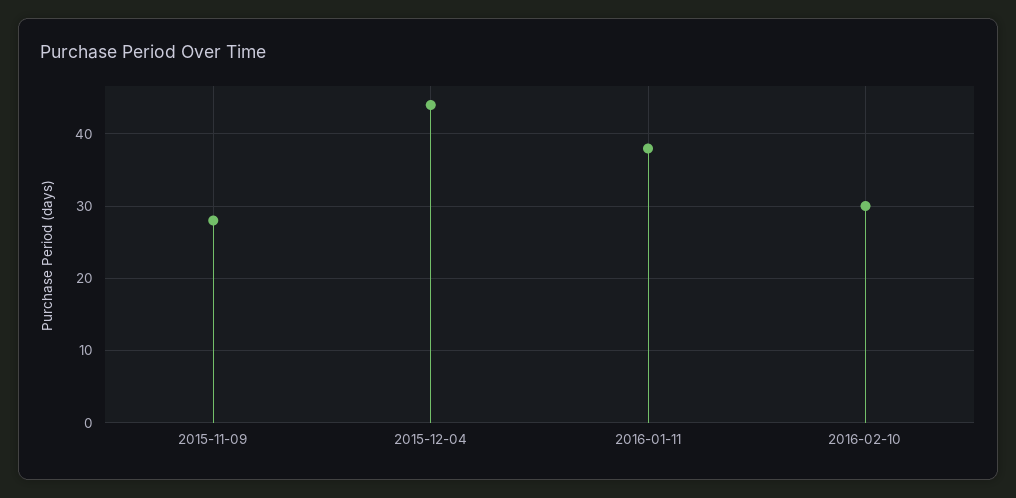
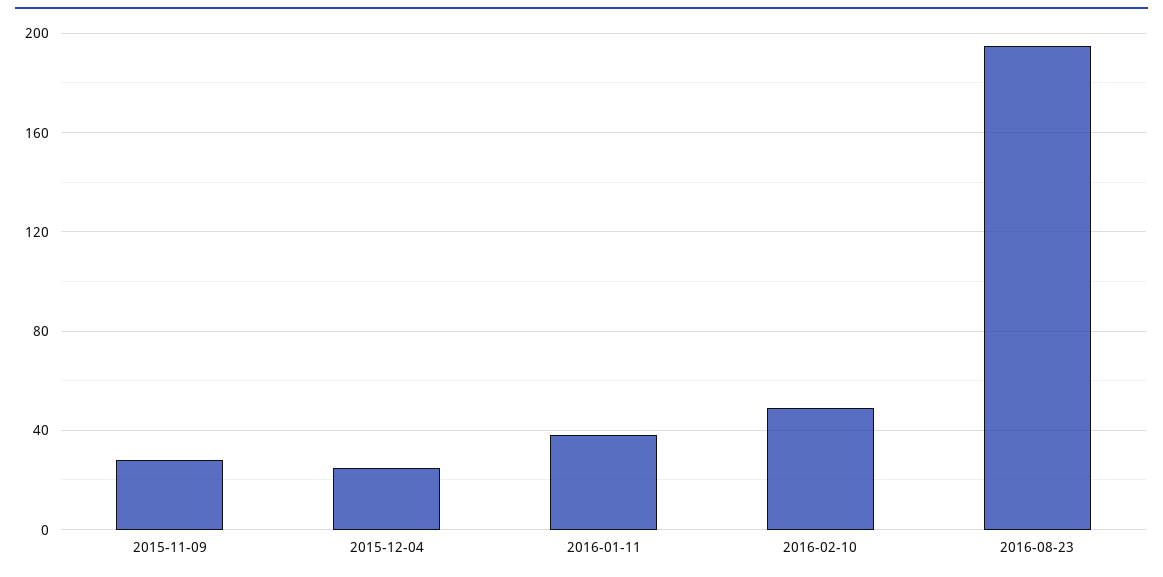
2015-12-04: 44 -> 25
2016-02-10: 30 -> 50
2016-08-23: none -> 195

